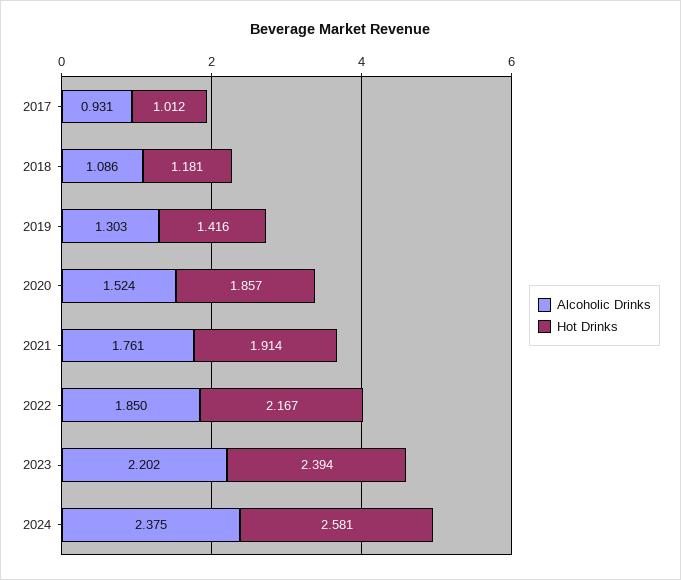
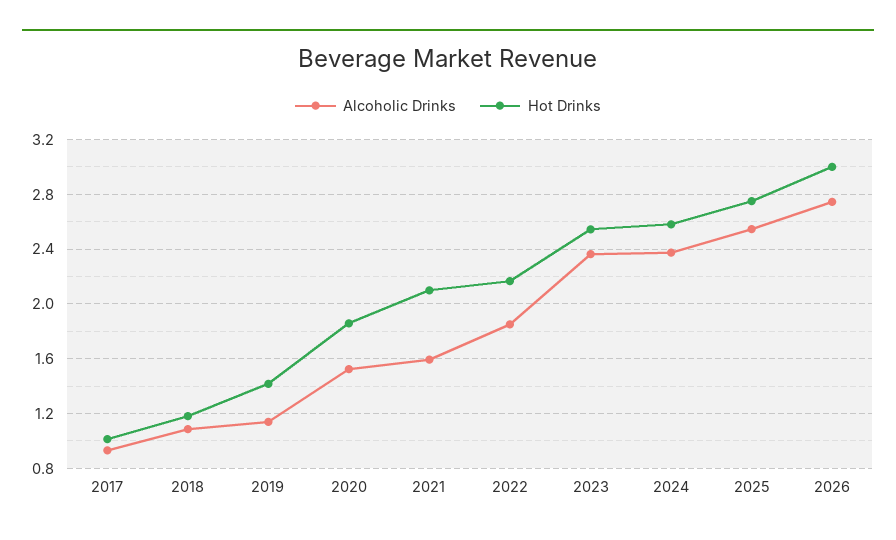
Alcoholic Drinks, 2019: 1.303 -> 1.15
Alcoholic Drinks, 2021: 1.761 -> 1.6
Hot Drinks, 2021: 1.914 -> 2.1
Alcoholic Drinks, 2023: 2.202 -> 2.35
Hot Drinks, 2023: 2.394 -> 2.55
Alcoholic Drinks, 2025: none -> 2.55
Hot Drinks, 2025: none -> 2.75
Alcoholic Drinks, 2026: none -> 2.75
Hot Drinks, 2026: none -> 3

